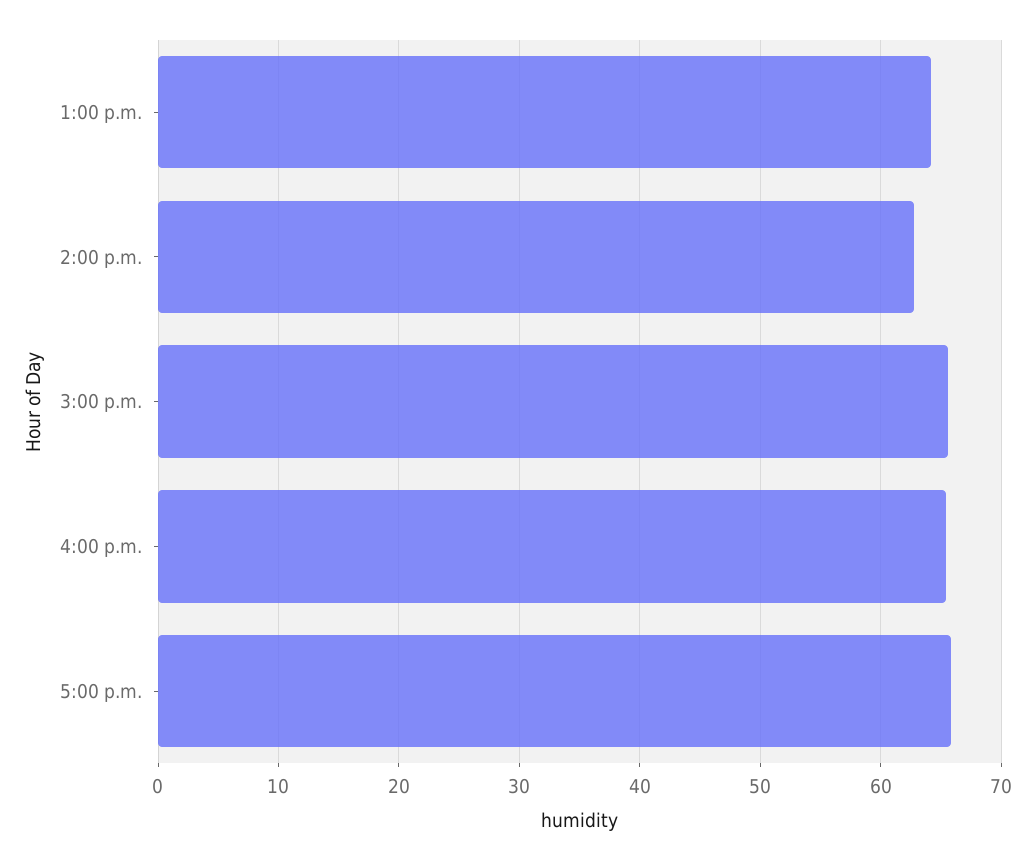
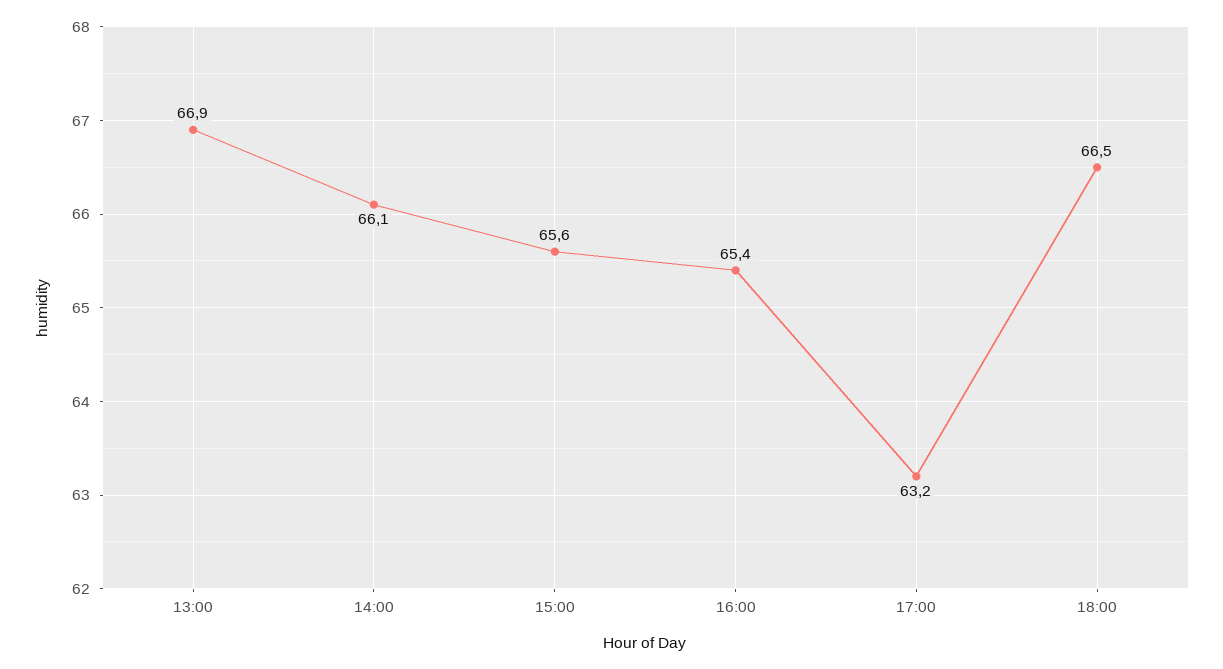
1:00 p.m.: 64 -> 66.9
2:00 p.m.: 63 -> 66.1
5:00 p.m.: 66 -> 63.2
18:00: none -> 66.5

